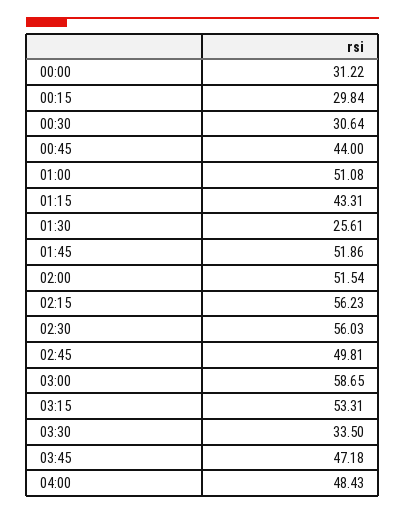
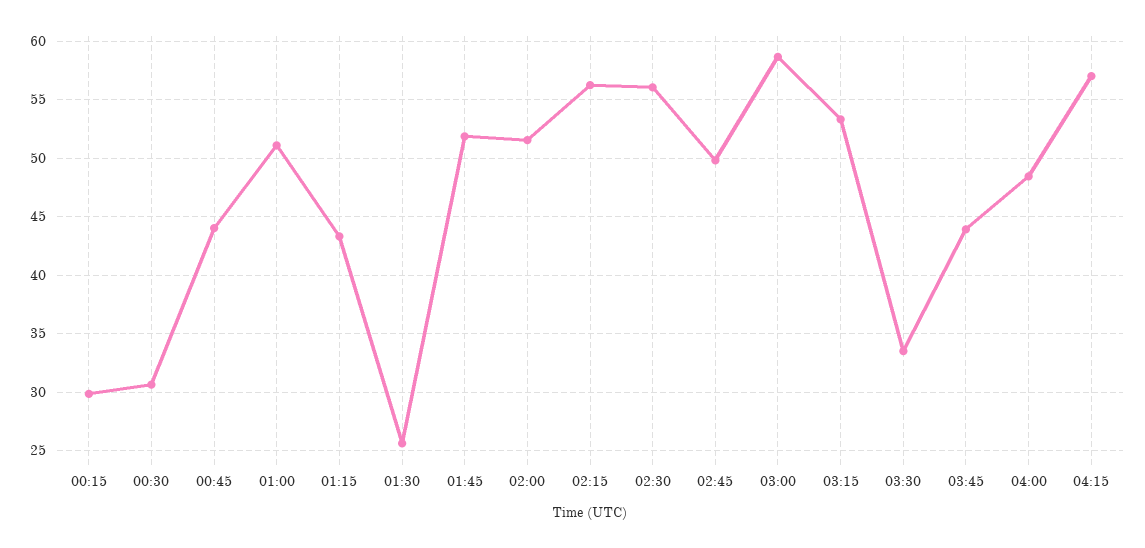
00:00: 31.22 -> none
03:45: 47.18 -> 44
04:15: none -> 57

